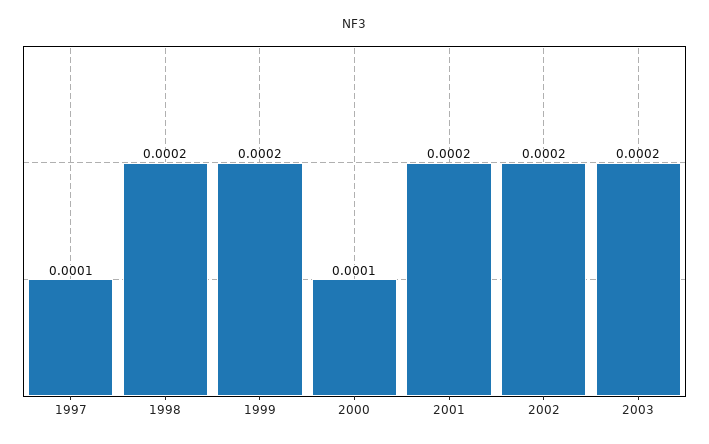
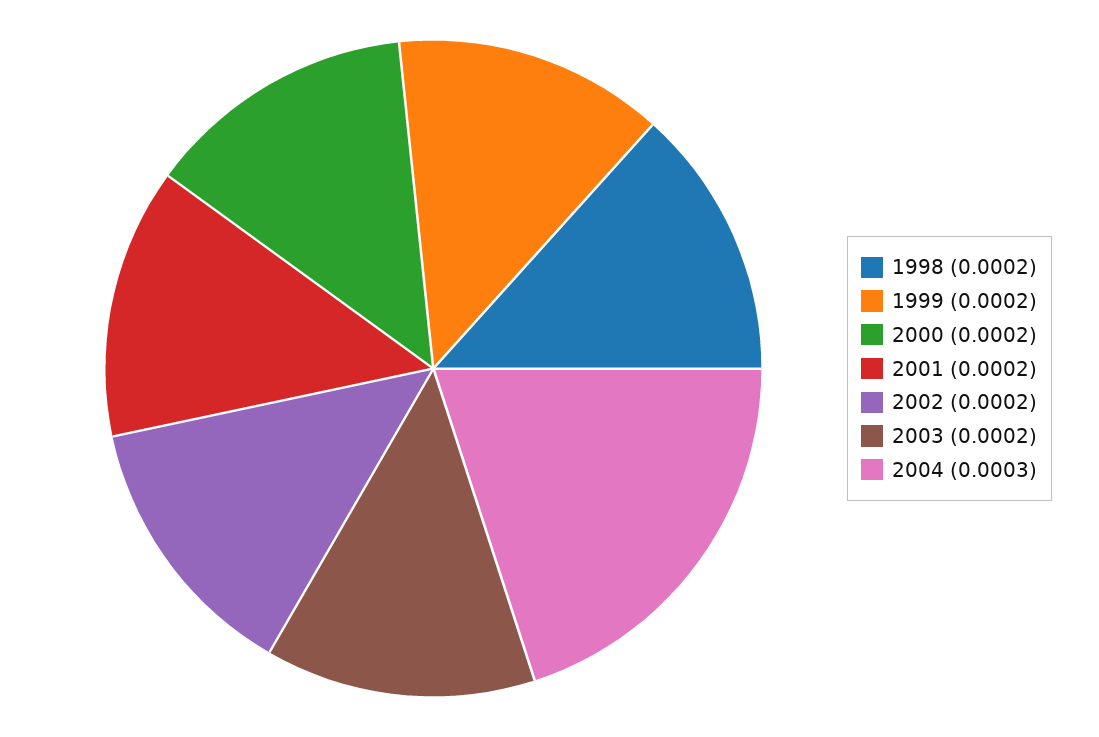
1997: 0.0001 -> none
2000: 0.0001 -> 0.0002
2004: none -> 0.0003

